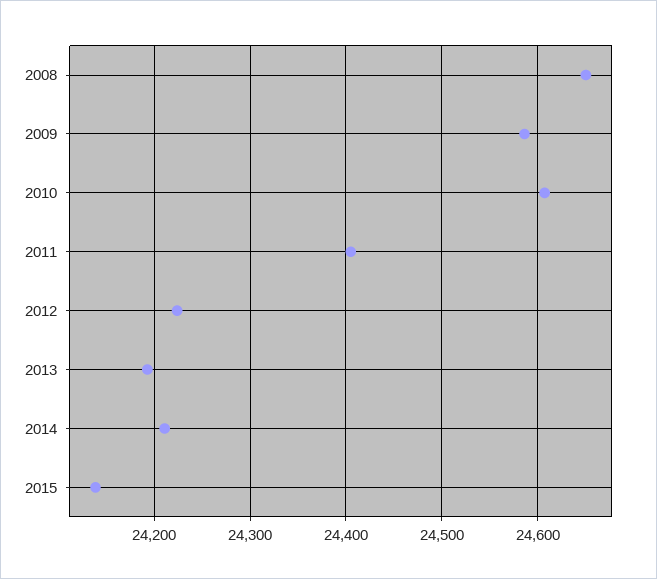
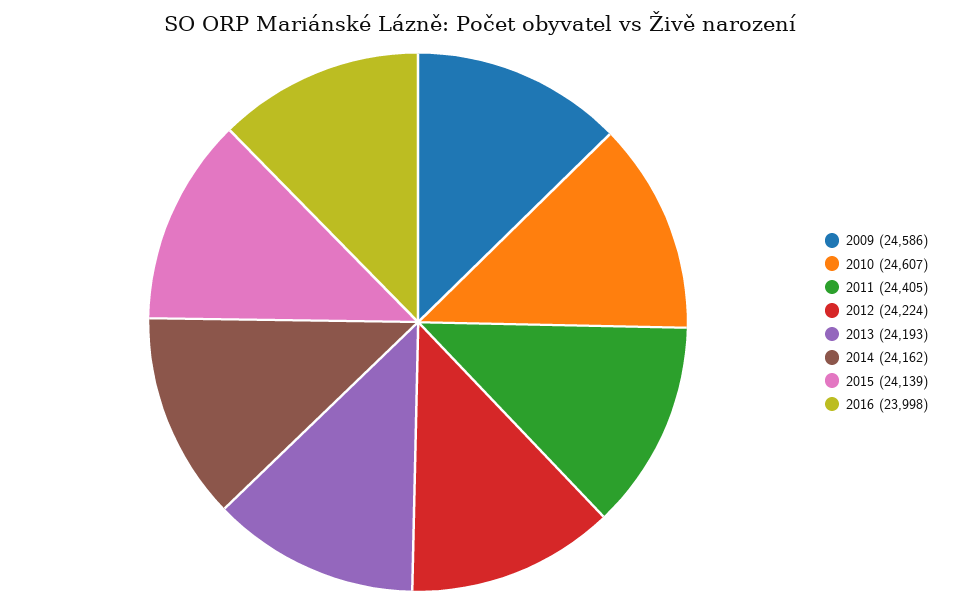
2008: 24650 -> none
2014: 24210 -> 24162
2016: none -> 23998

